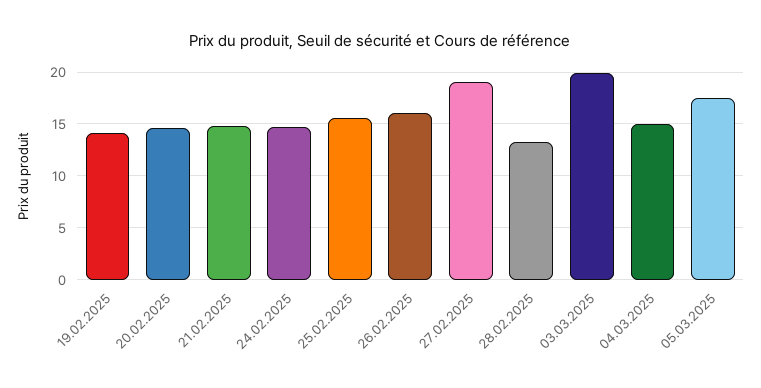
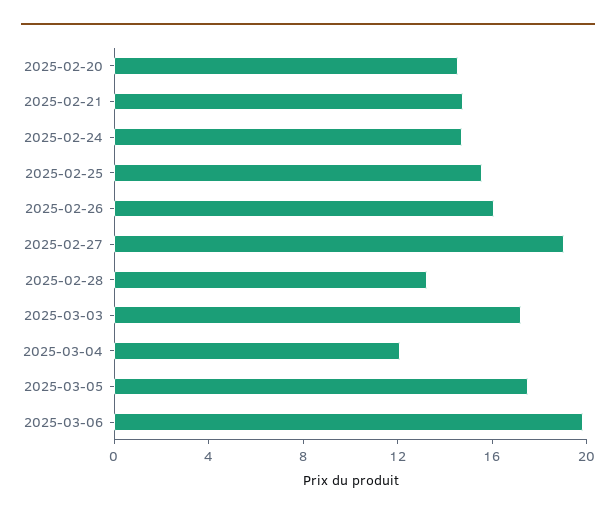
19.02.2025: 14 -> none
03.03.2025: 20 -> 17
04.03.2025: 15 -> 12
2025-03-06: none -> 20

